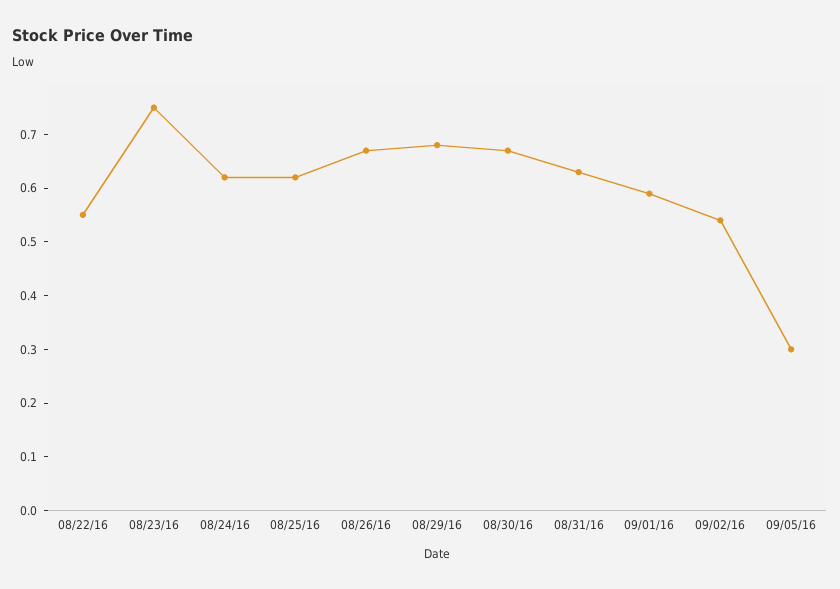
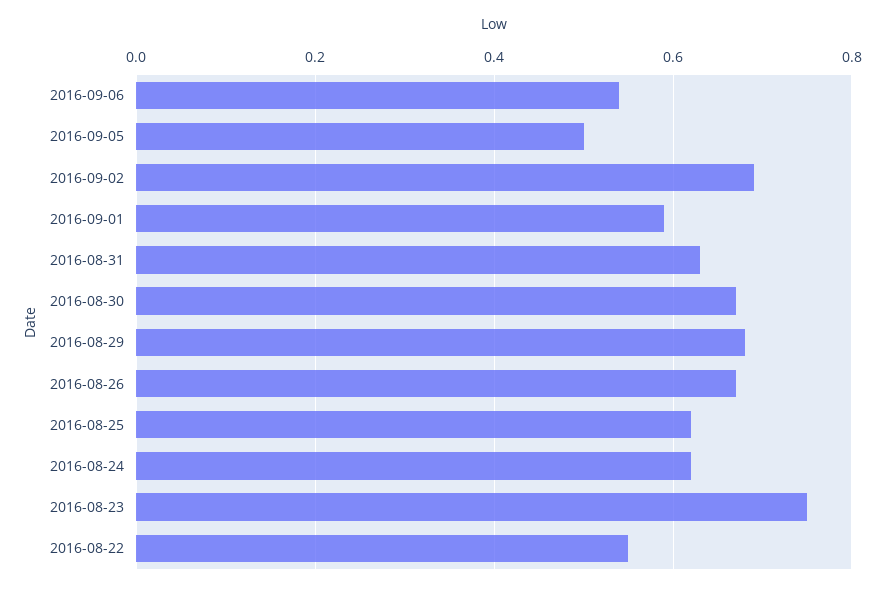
09/02/16: 0.55 -> 0.7
09/05/16: 0.3 -> 0.5
2016-09-06: none -> 0.55

